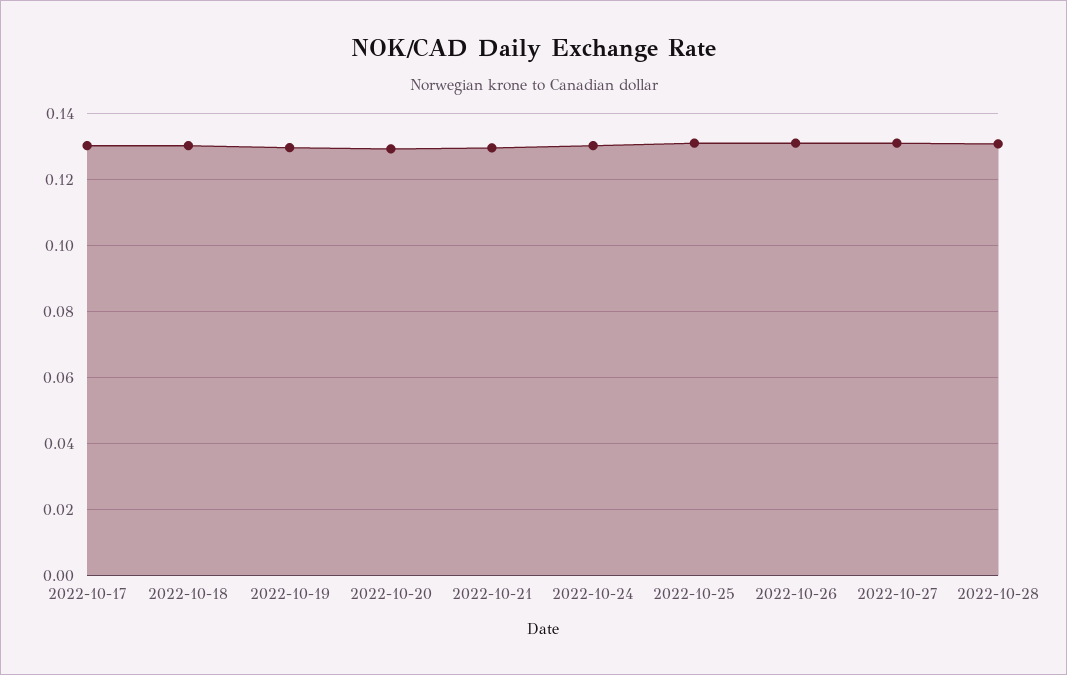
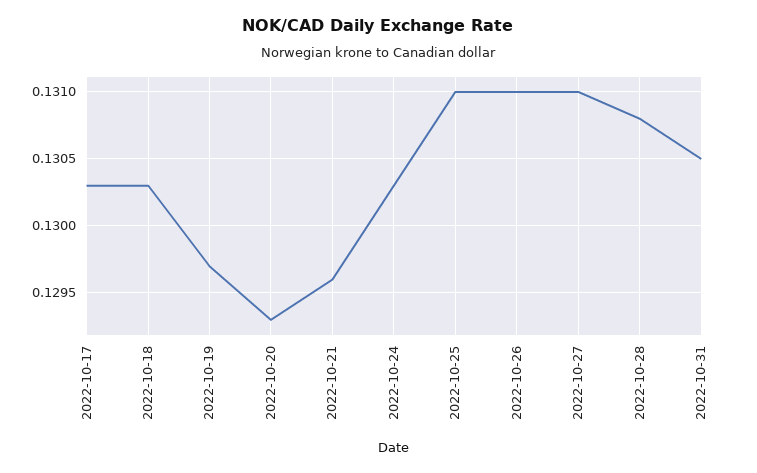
2022-10-31: none -> 0.1305

